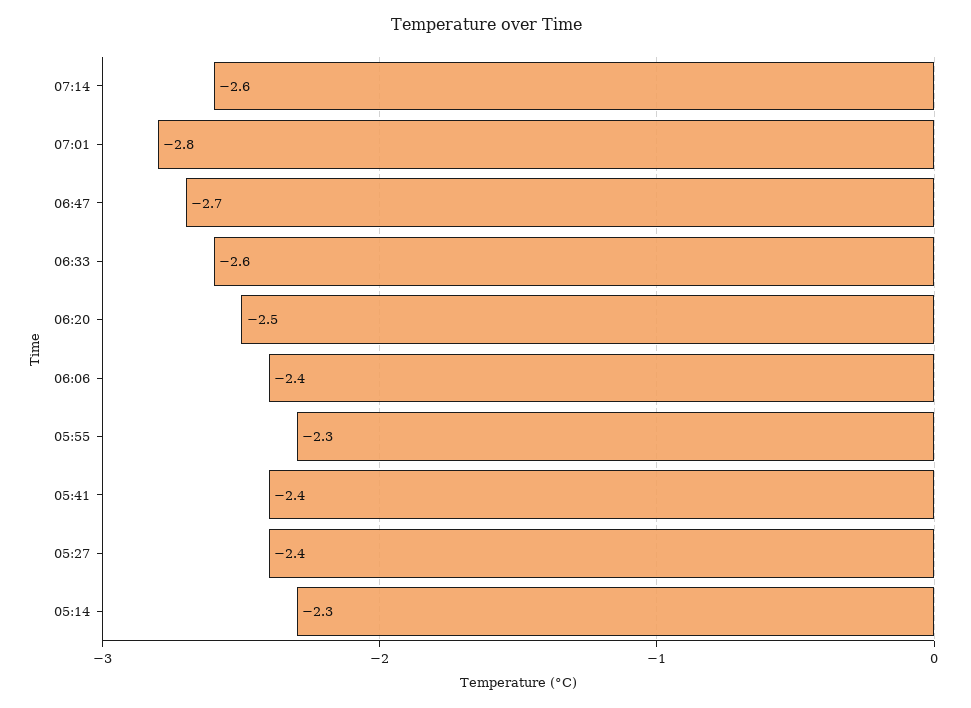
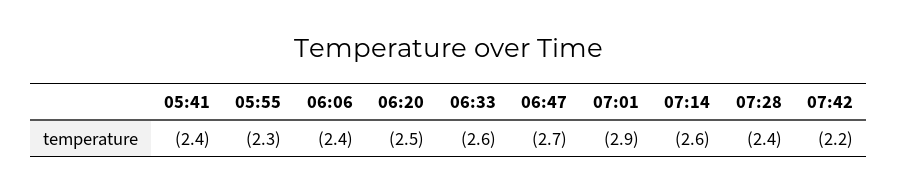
07:01: -2.8 -> -2.9
05:27: -2.4 -> none
05:14: -2.3 -> none
07:28: none -> -2.4
07:42: none -> -2.2

